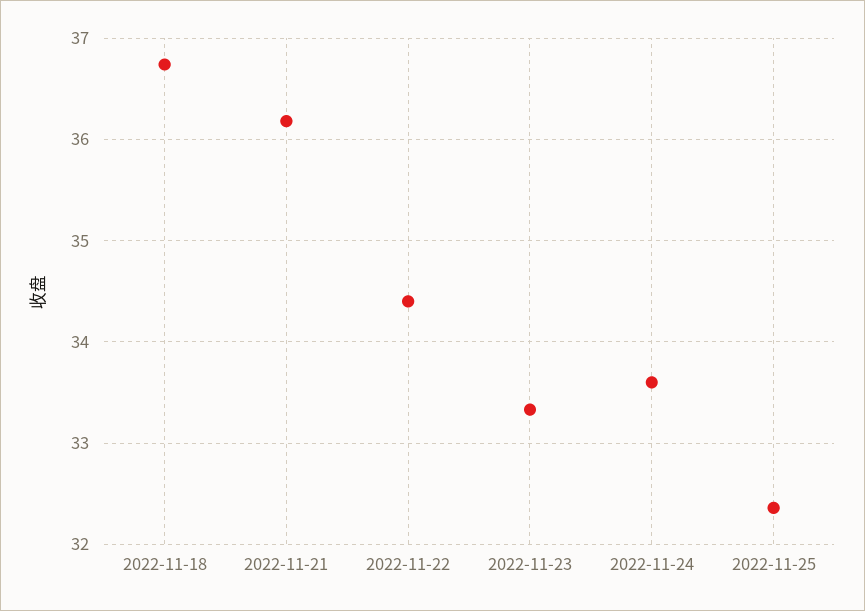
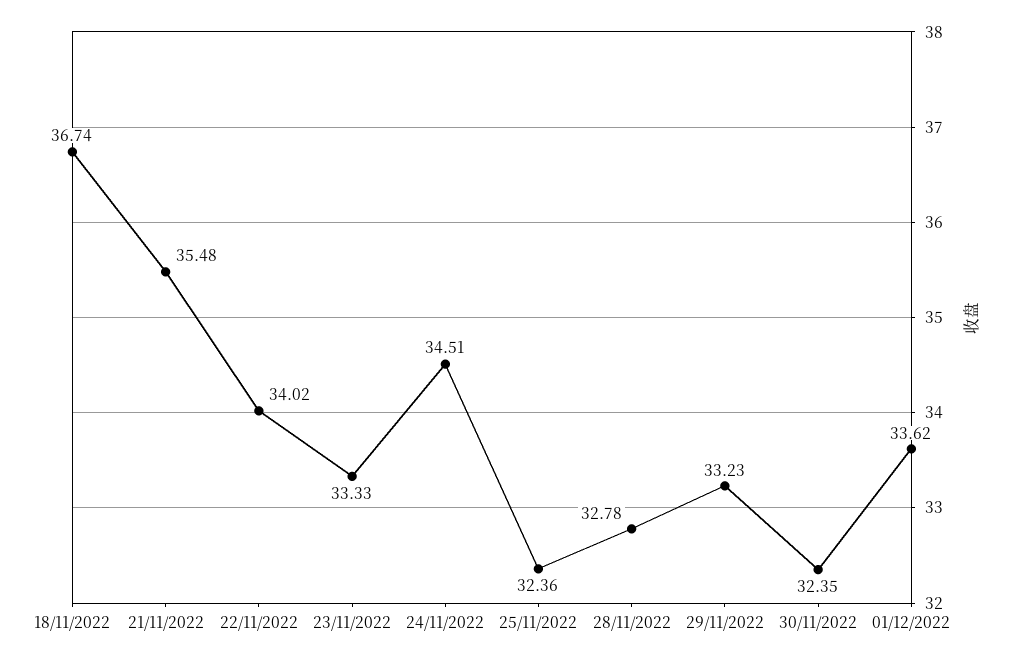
2022-11-21: 36.2 -> 35.48
2022-11-22: 34.4 -> 34.02
2022-11-24: 33.6 -> 34.51
28/11/2022: none -> 32.78
29/11/2022: none -> 33.23
30/11/2022: none -> 32.35
01/12/2022: none -> 33.62

